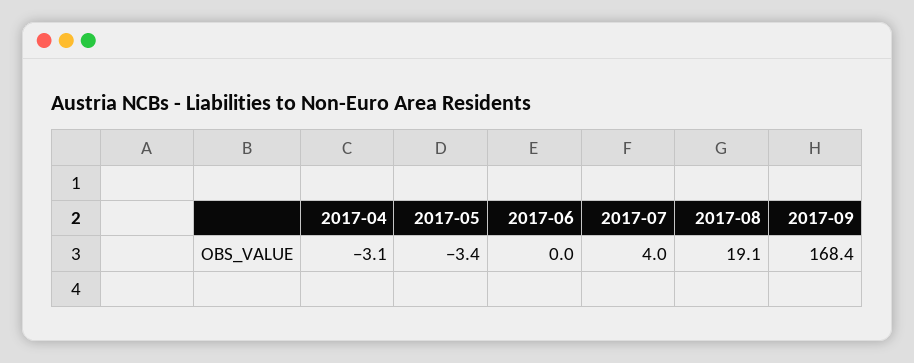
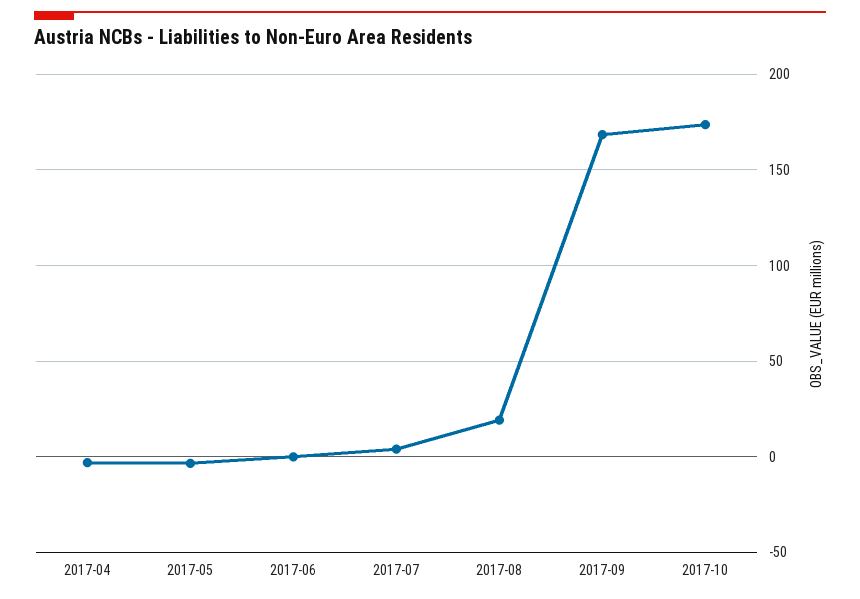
2017-10: none -> 175

